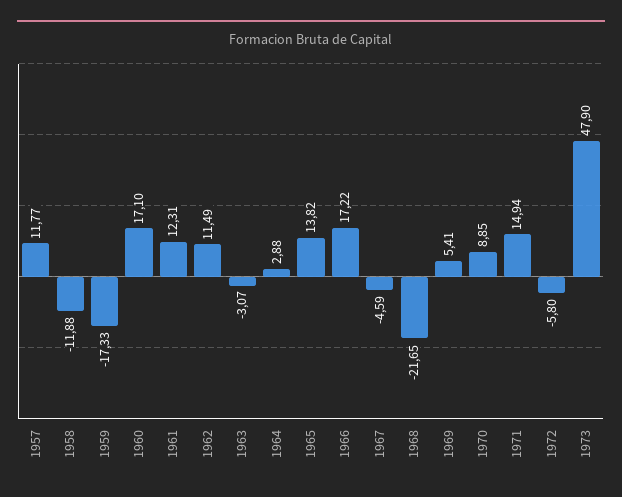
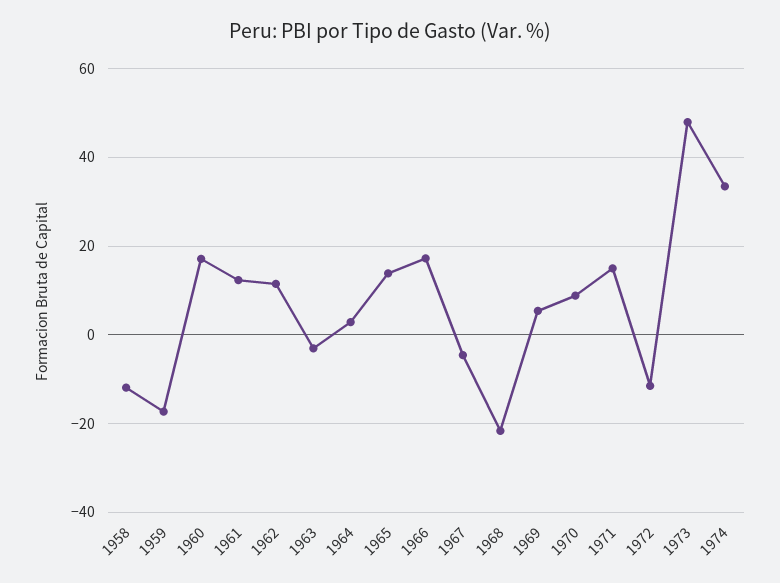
1957: 11.77 -> none
1972: -5.8 -> -12
1974: none -> 34

